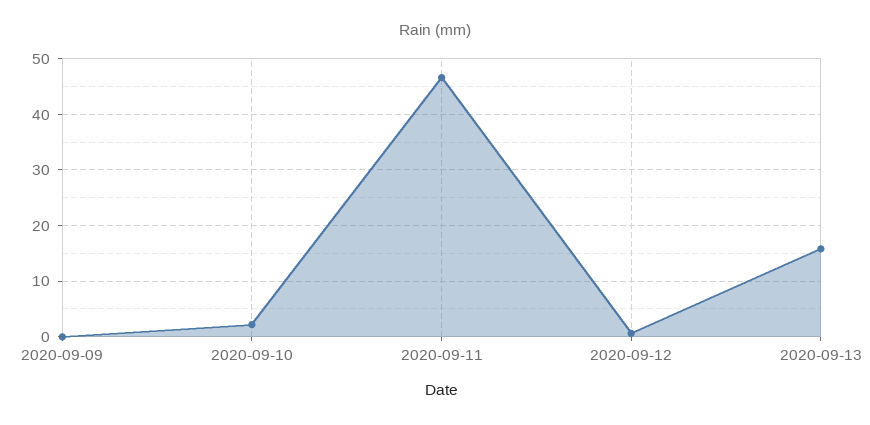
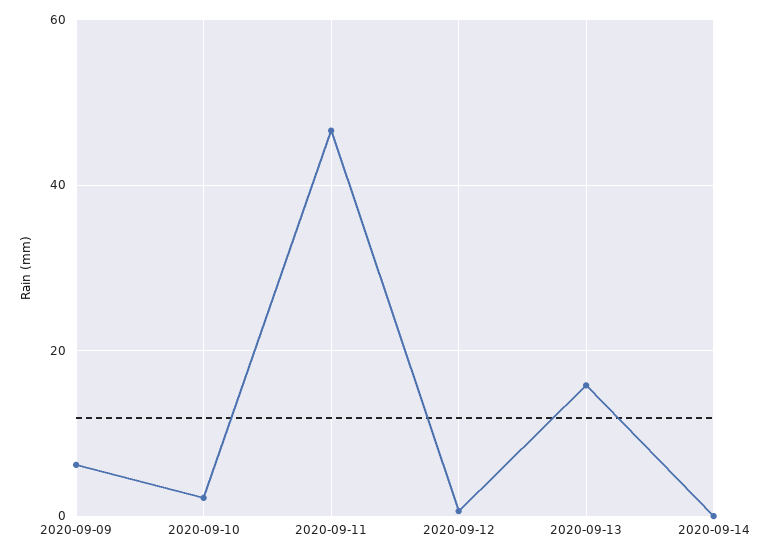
2020-09-09: 0 -> 6
2020-09-14: none -> 0

